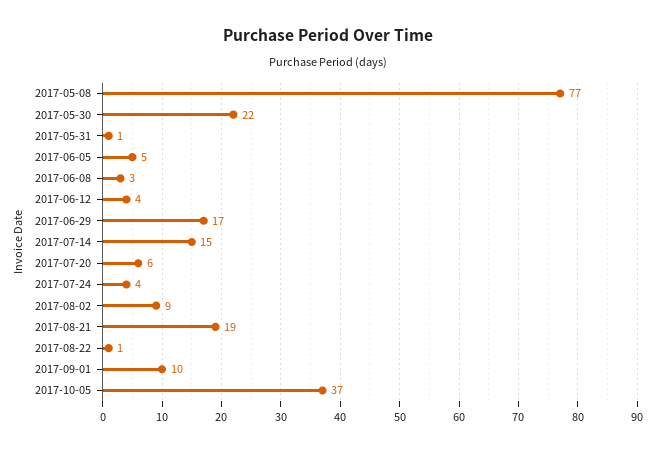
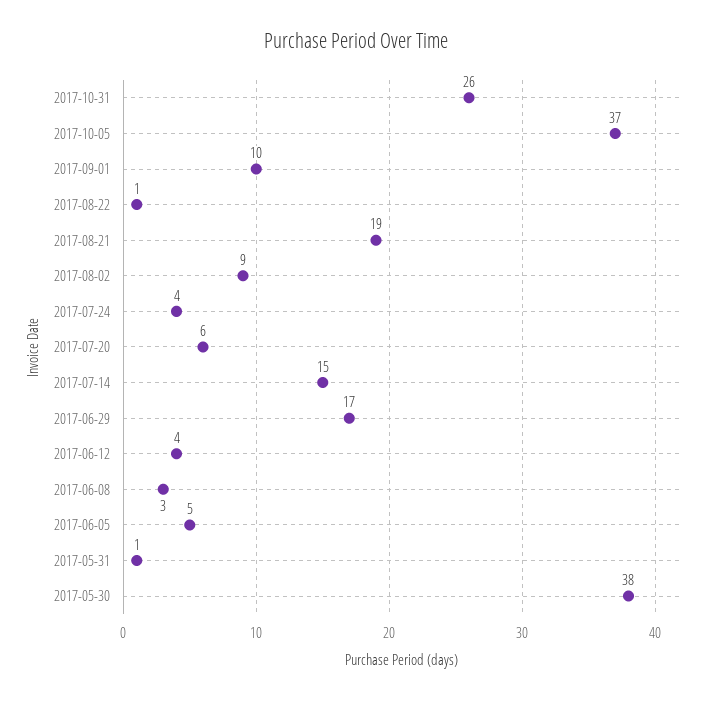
2017-05-08: 77 -> none
2017-05-30: 22 -> 38
2017-10-31: none -> 26

